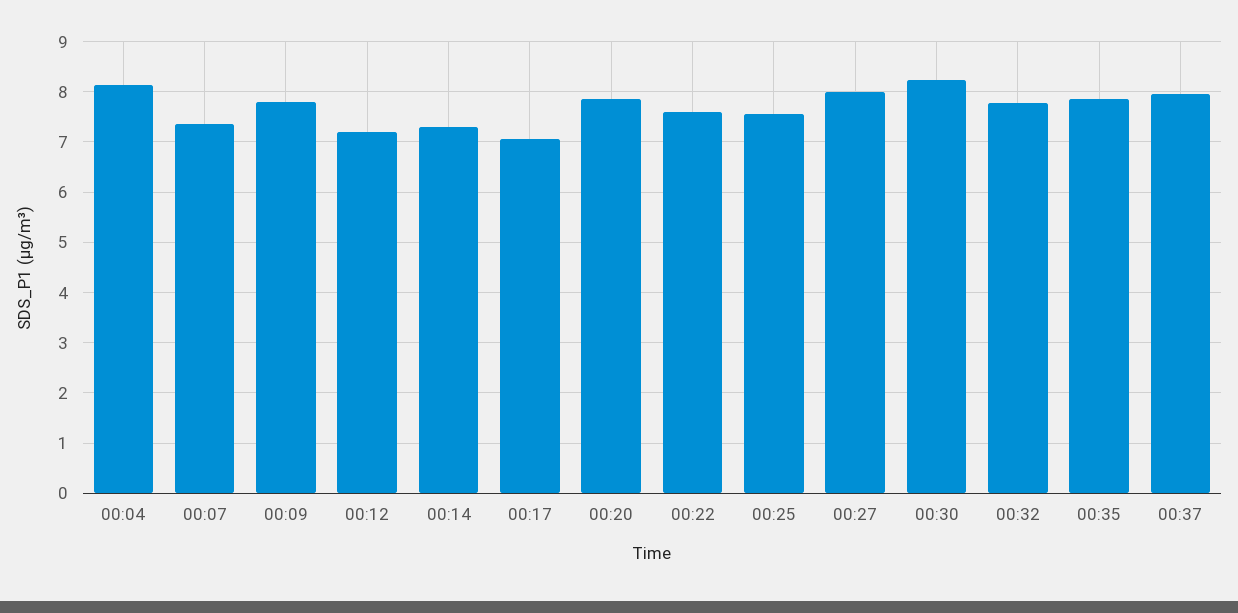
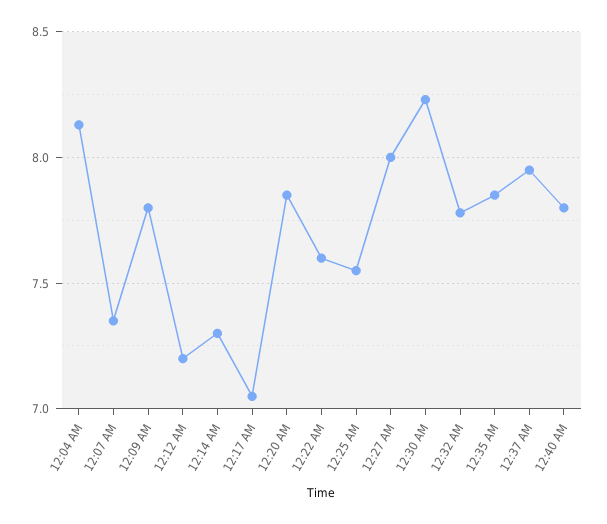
12:40 AM: none -> 7.8

